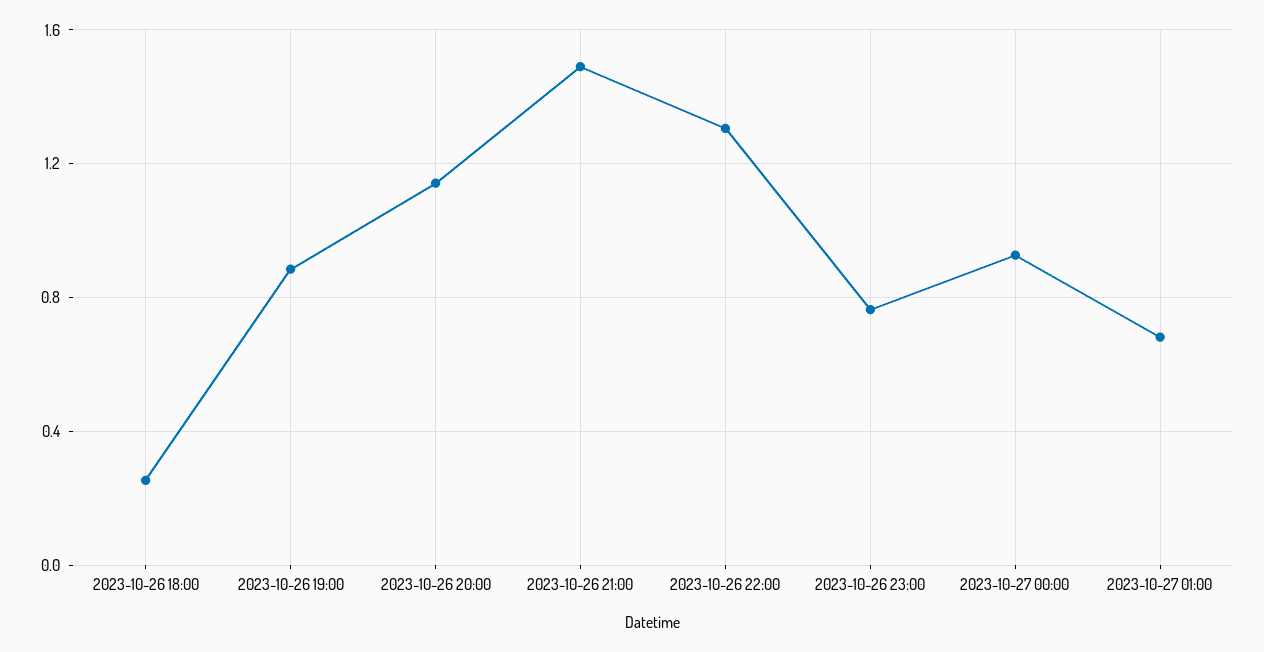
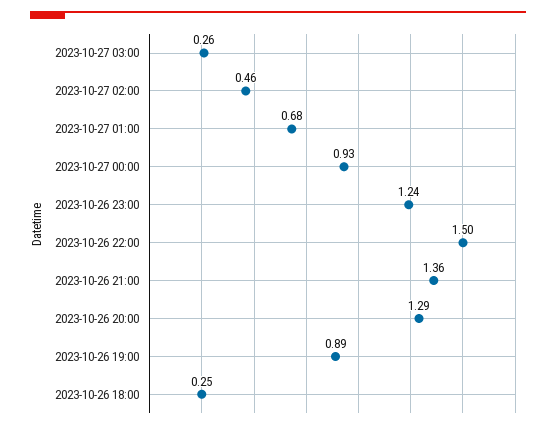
2023-10-26 20:00: 1.15 -> 1.29
2023-10-26 21:00: 1.5 -> 1.36
2023-10-26 22:00: 1.3 -> 1.5
2023-10-26 23:00: 0.75 -> 1.24
2023-10-27 03:00: none -> 0.26
2023-10-27 02:00: none -> 0.46

